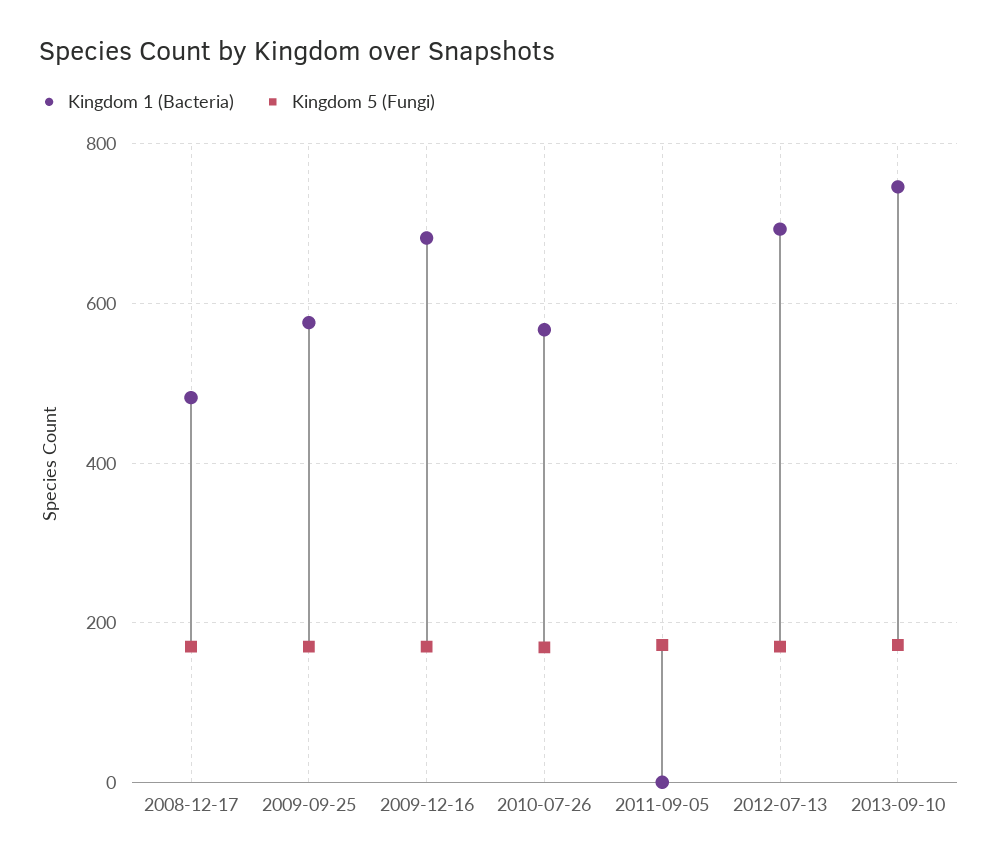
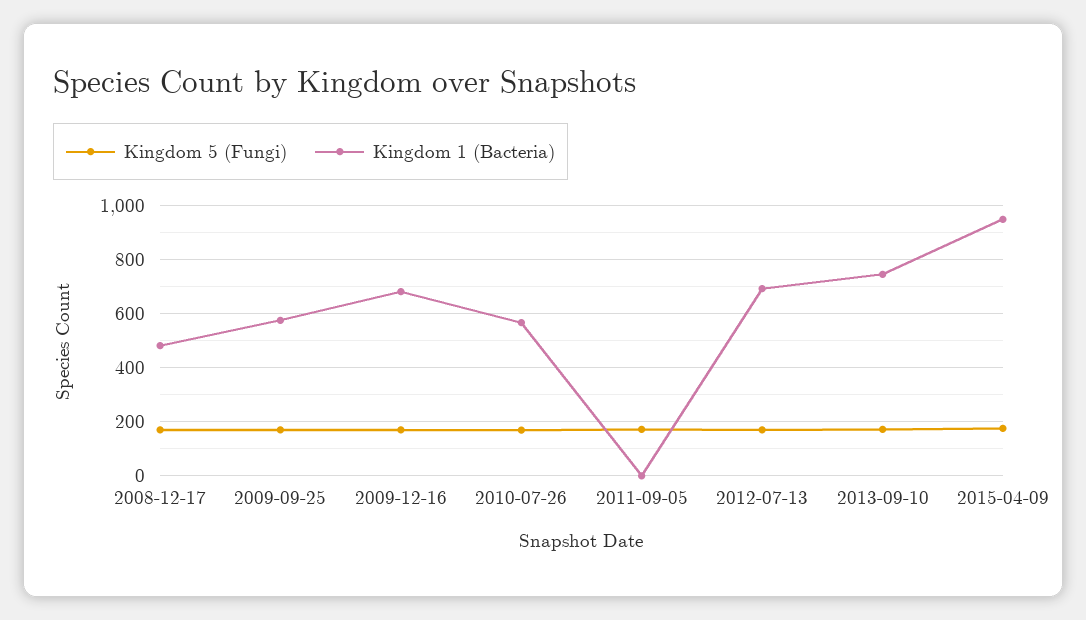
Kingdom 5 (Fungi), 2015-04-09: none -> 175
Kingdom 1 (Bacteria), 2015-04-09: none -> 950

